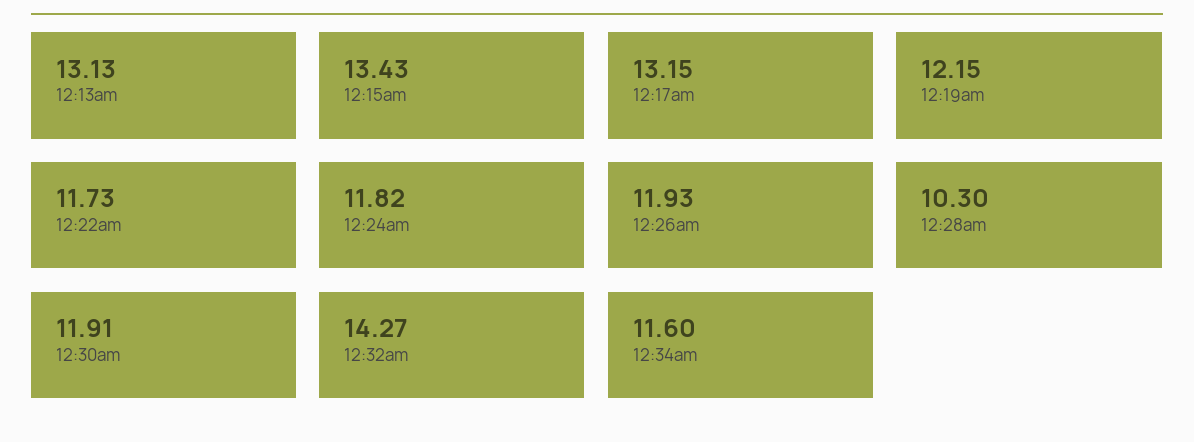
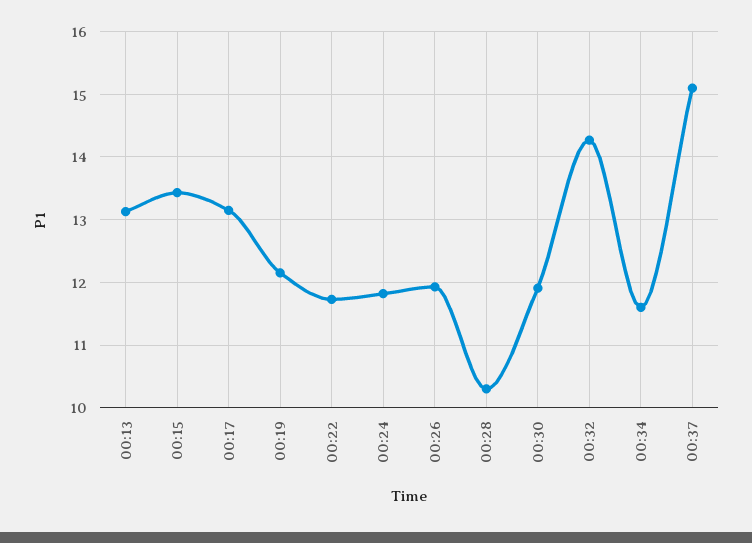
00:37: none -> 15.1

